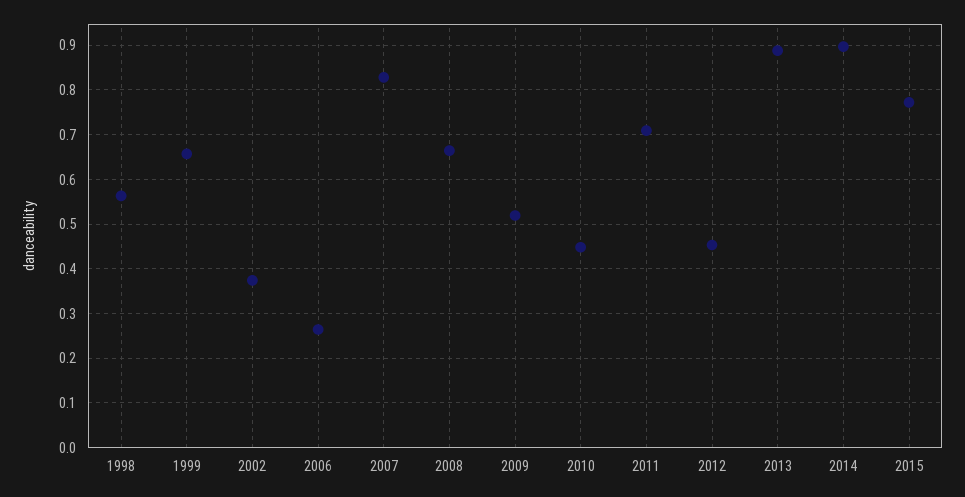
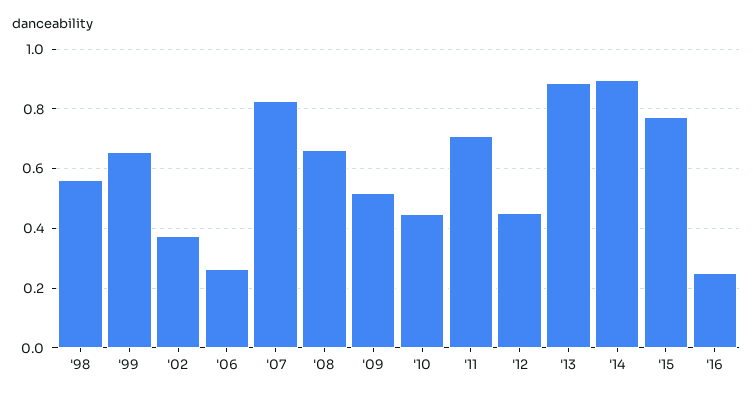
'16: none -> 0.25

